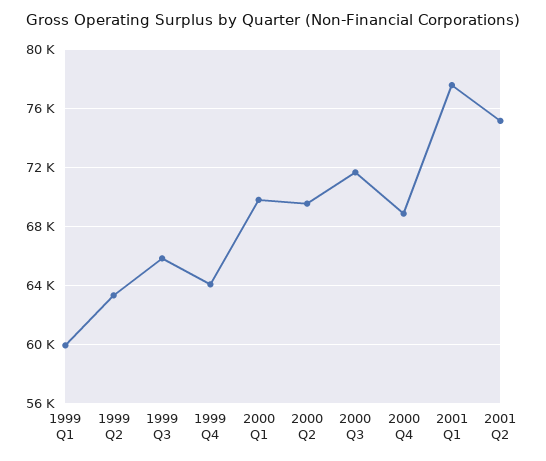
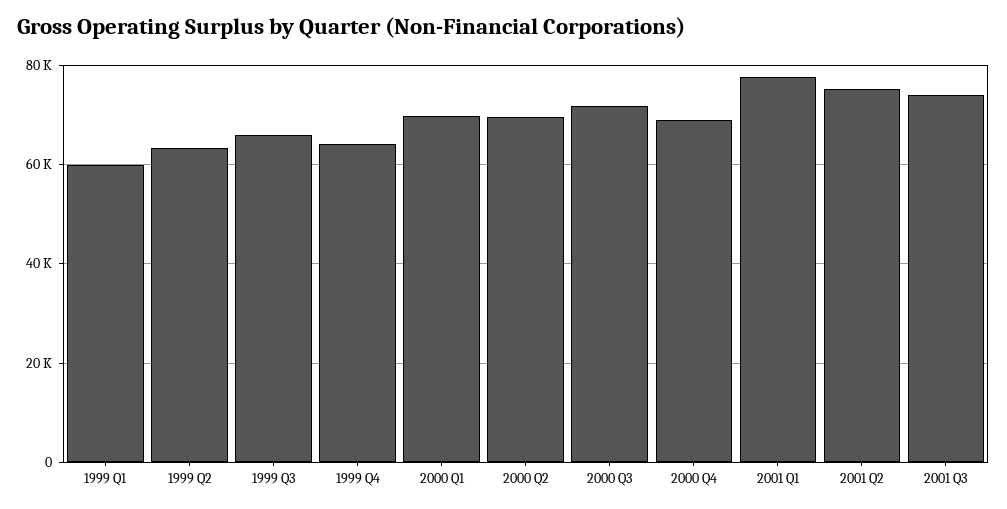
2001 Q3: none -> 74000

